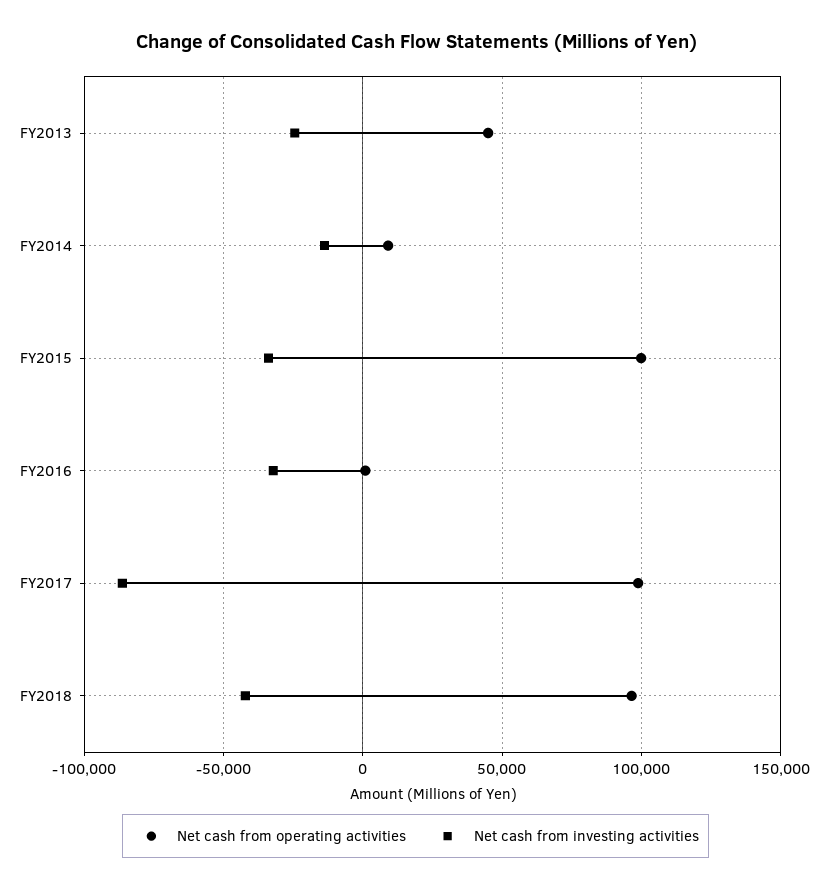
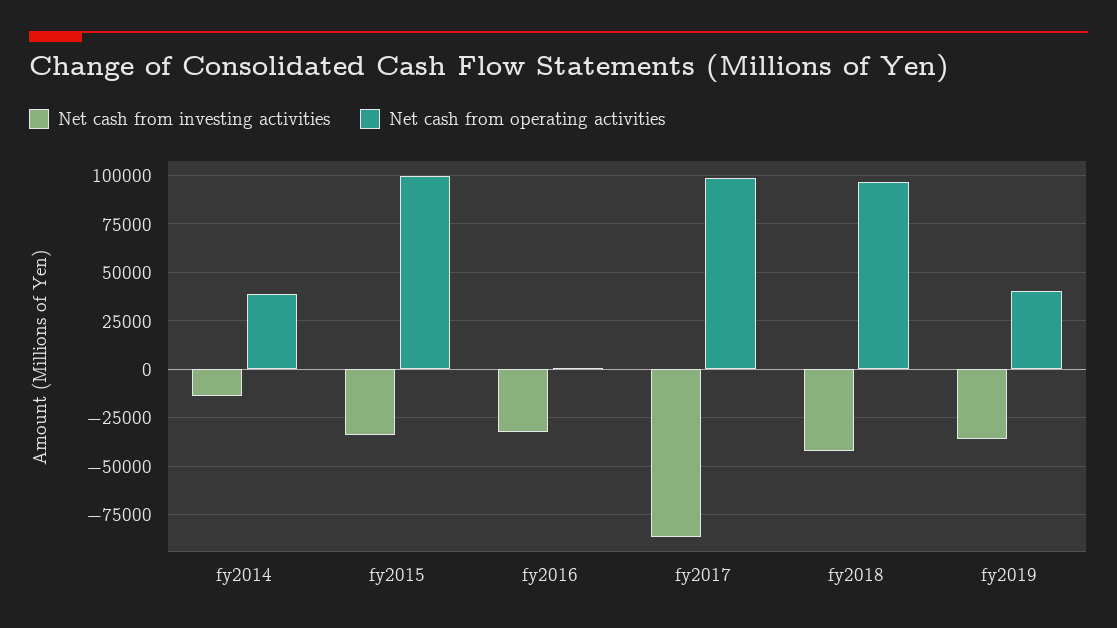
Net cash from operating activities, FY2013: 45000 -> none
Net cash from investing activities, FY2013: -25000 -> none
Net cash from operating activities, FY2014: 10000 -> 40000
Net cash from investing activities, fy2019: none -> -35000
Net cash from operating activities, fy2019: none -> 40000

